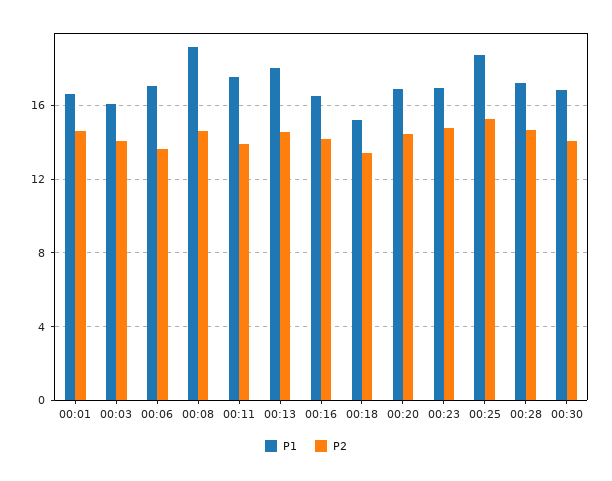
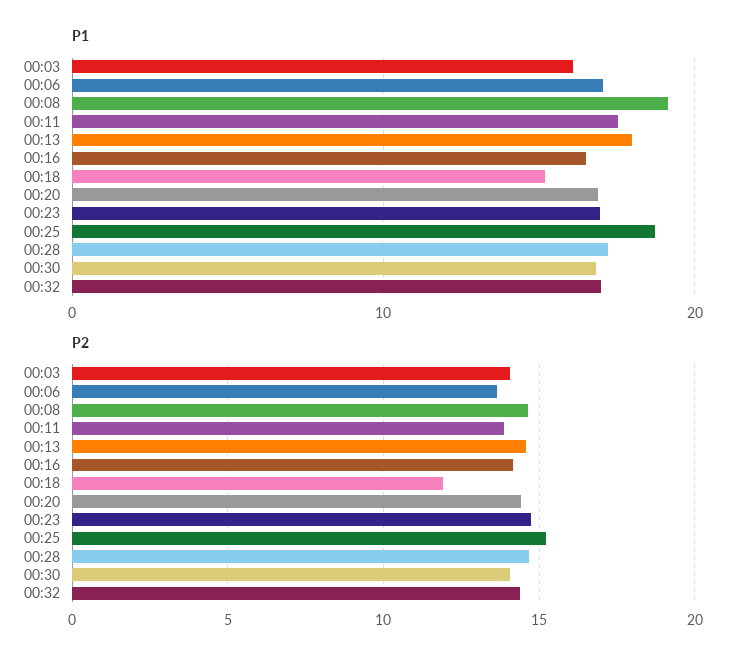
P1, 00:01: 16.5 -> none
P2, 00:01: 14.5 -> none
P2, 00:18: 13.5 -> 12
P1, 00:32: none -> 17
P2, 00:32: none -> 14.5

